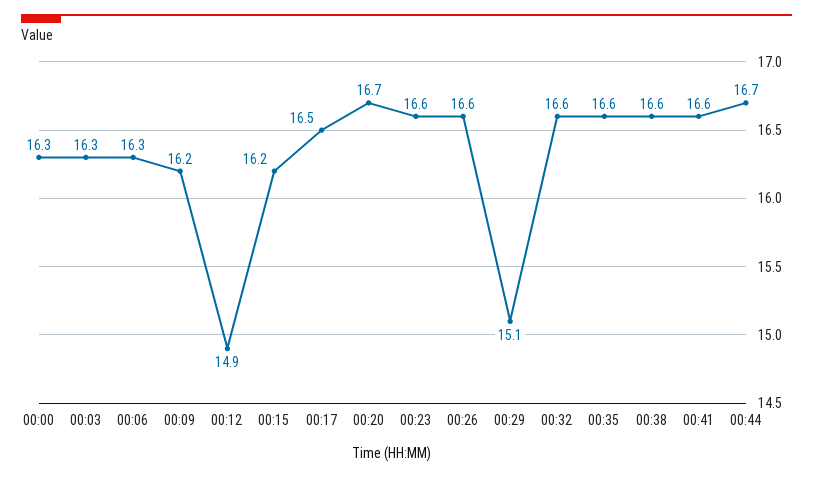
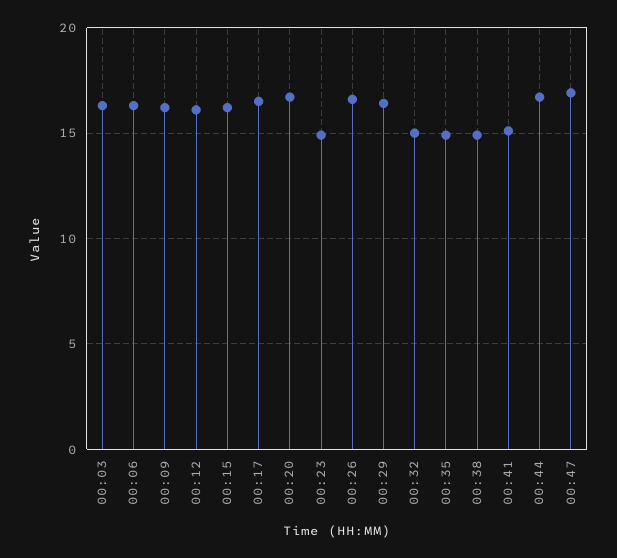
00:00: 16.3 -> none
00:12: 14.9 -> 16
00:23: 16.6 -> 15
00:29: 15.1 -> 16.5
00:32: 16.6 -> 15
00:35: 16.6 -> 15
00:38: 16.6 -> 15
00:41: 16.6 -> 15
00:47: none -> 17

